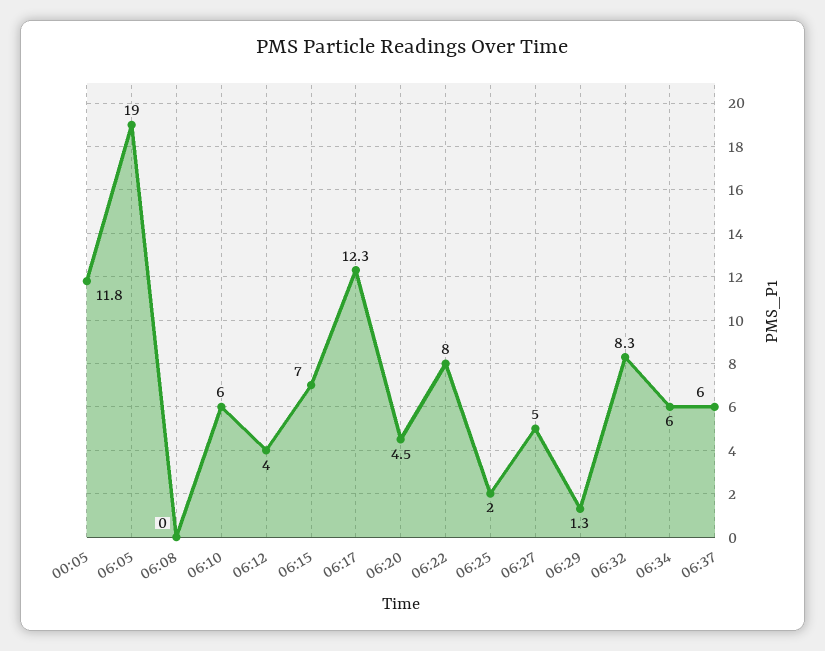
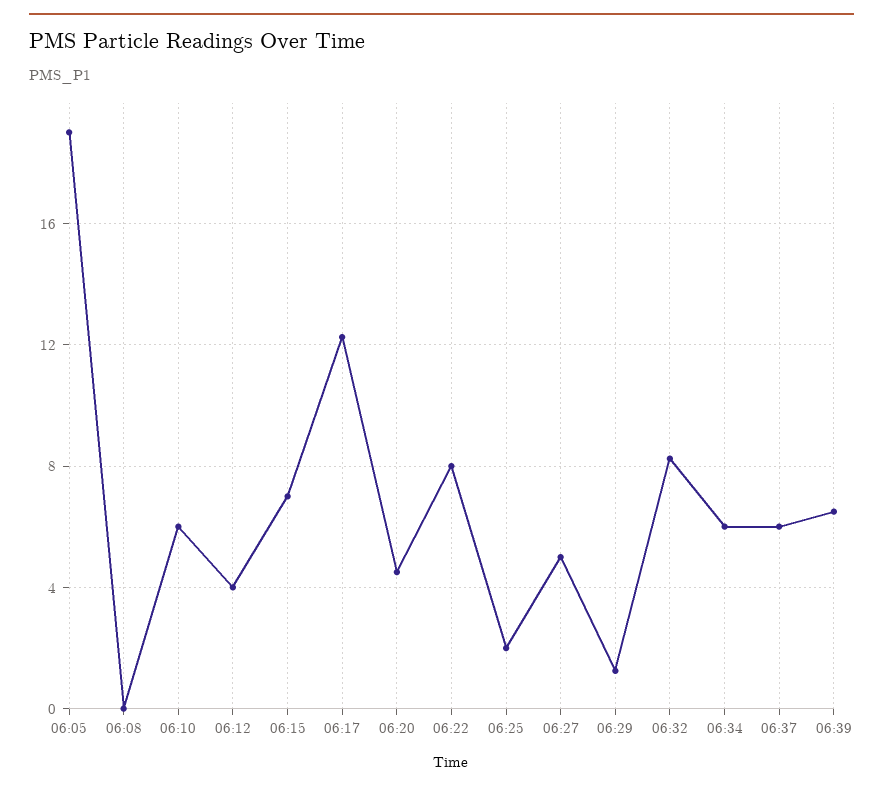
00:05: 11.8 -> none
06:39: none -> 6.5

